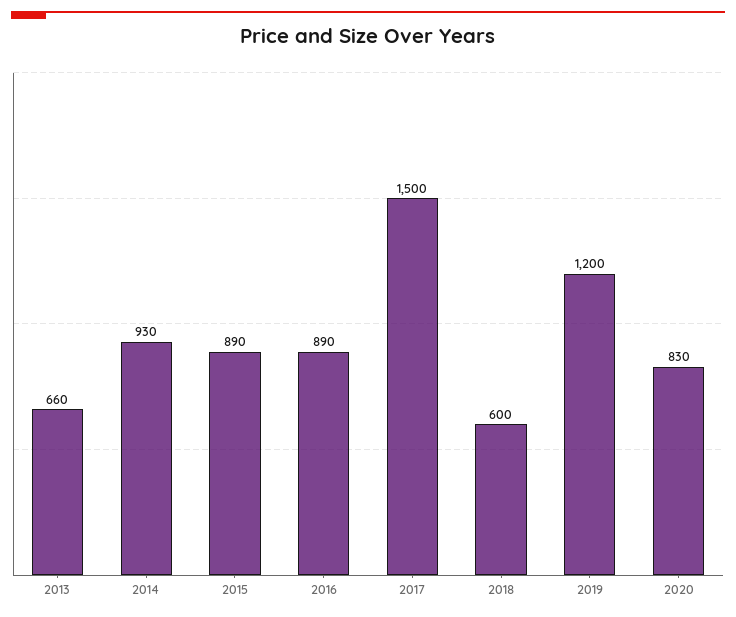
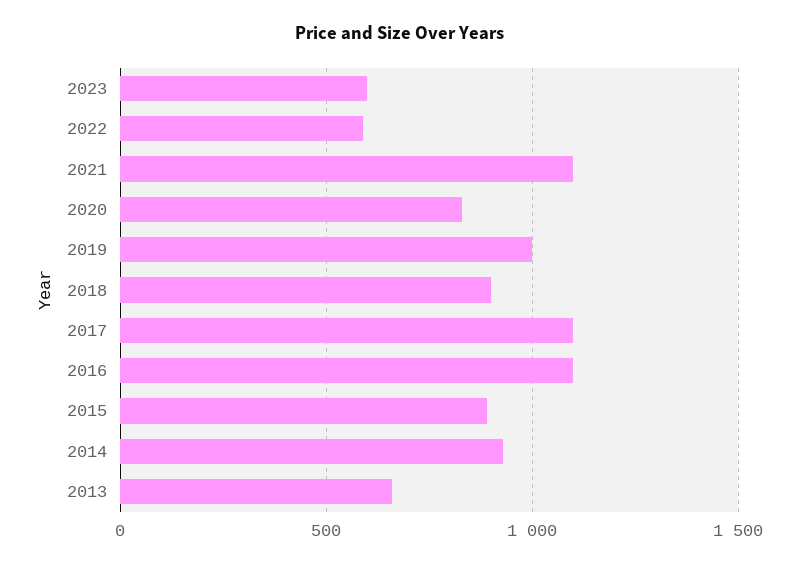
2016: 890 -> 1100
2017: 1500 -> 1100
2018: 600 -> 900
2019: 1200 -> 1000
2023: none -> 600
2022: none -> 600
2021: none -> 1100

